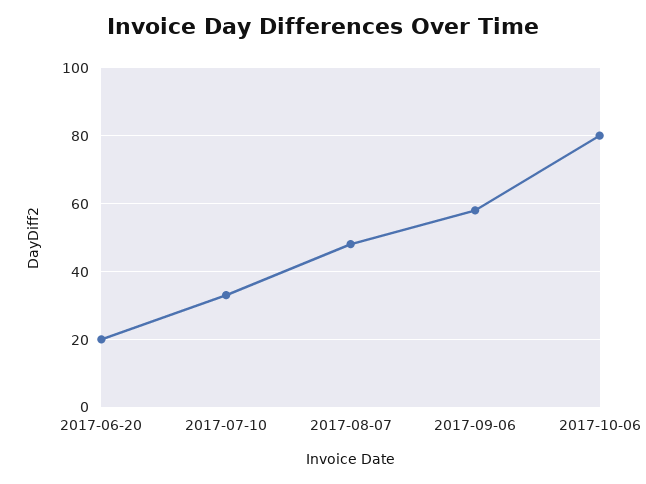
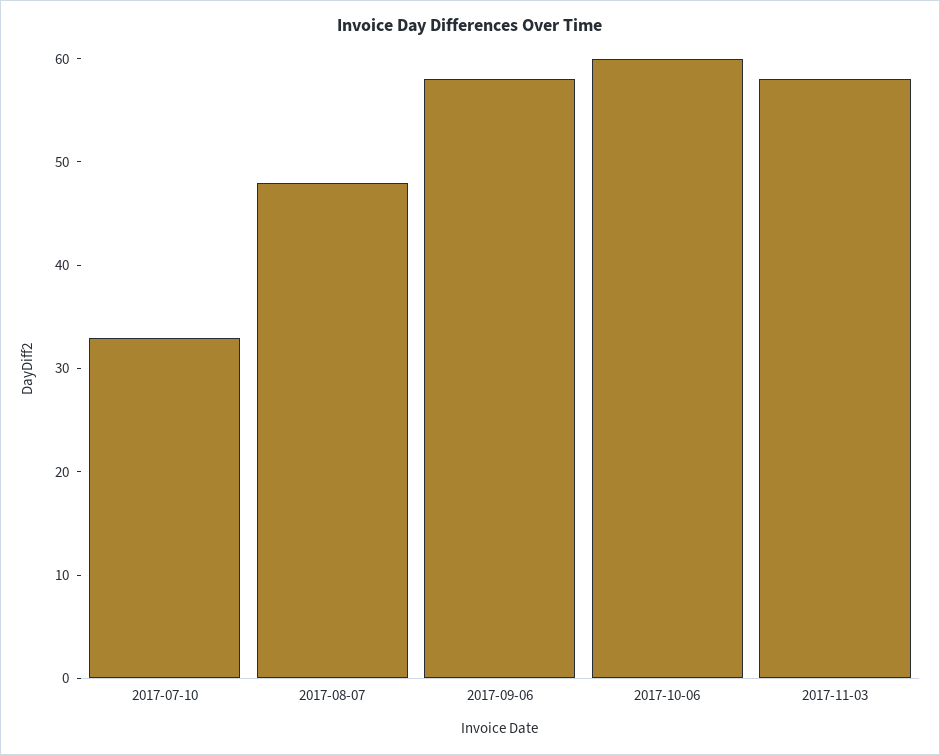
2017-06-20: 20 -> none
2017-10-06: 80 -> 60
2017-11-03: none -> 58

